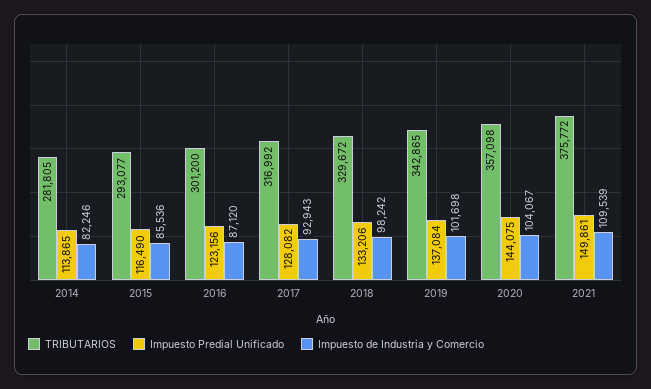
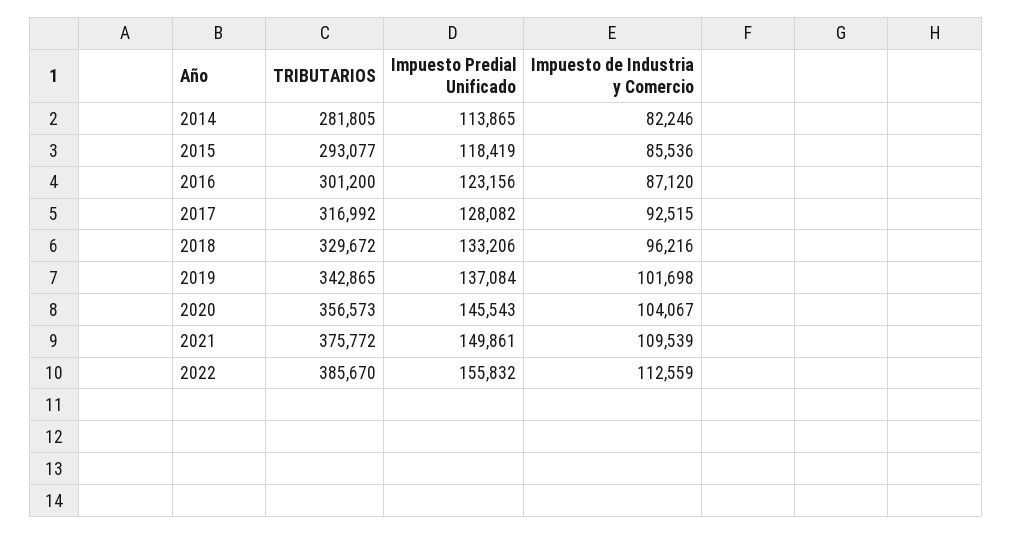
Impuesto Predial Unificado, 2015: 116490 -> 118419
Impuesto de Industria y Comercio, 2017: 92943 -> 92515
Impuesto de Industria y Comercio, 2018: 98242 -> 96216
TRIBUTARIOS, 2020: 357098 -> 356573
Impuesto Predial Unificado, 2020: 144075 -> 145543
TRIBUTARIOS, 2022: none -> 385670
Impuesto Predial Unificado, 2022: none -> 155832
Impuesto de Industria y Comercio, 2022: none -> 112559

